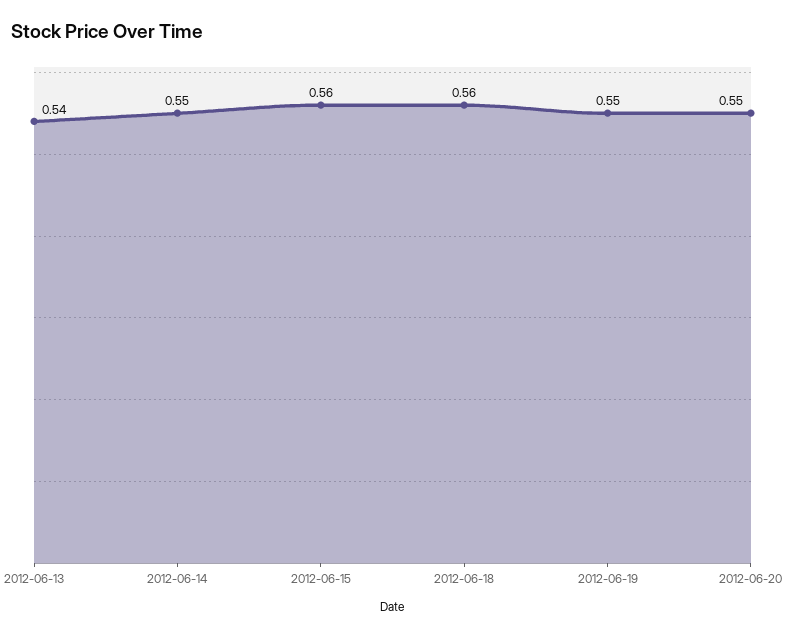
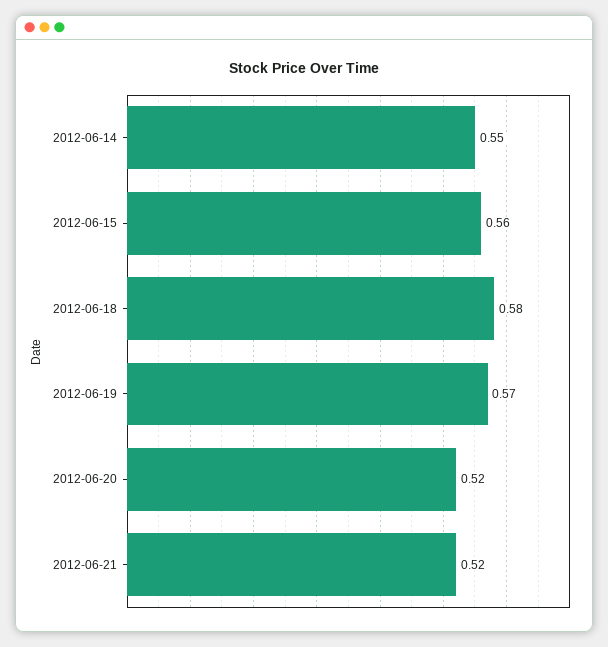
2012-06-13: 0.54 -> none
2012-06-18: 0.56 -> 0.58
2012-06-19: 0.55 -> 0.57
2012-06-20: 0.55 -> 0.52
2012-06-21: none -> 0.52

